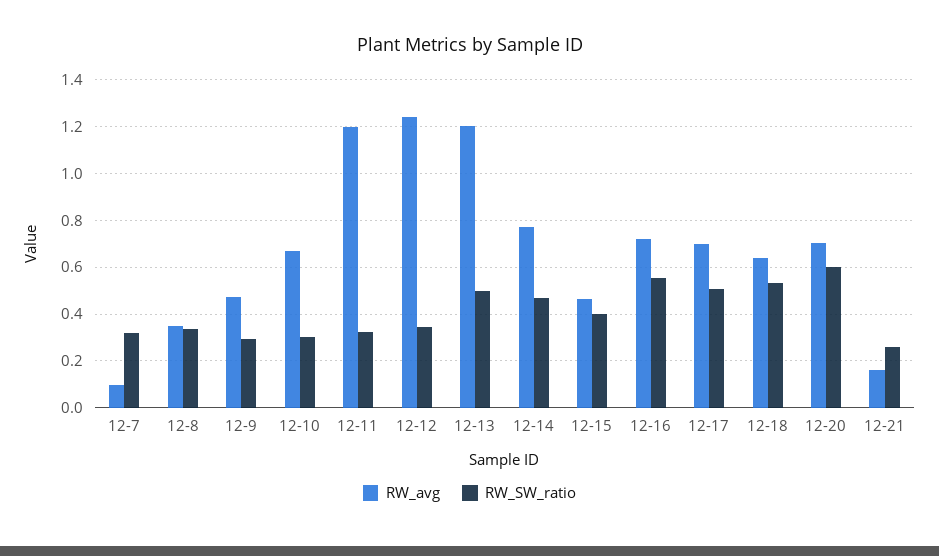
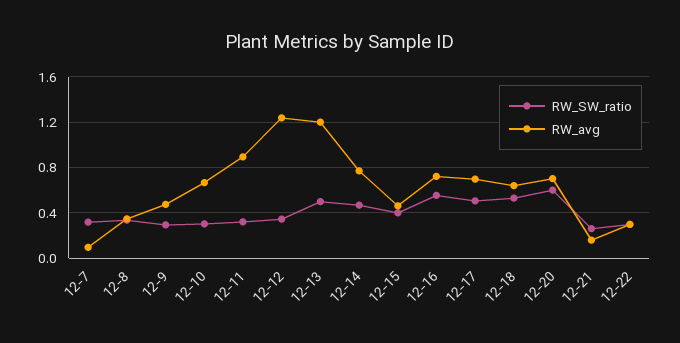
RW_avg, 12-11: 1.2 -> 0.9
RW_SW_ratio, 12-22: none -> 0.3
RW_avg, 12-22: none -> 0.3

